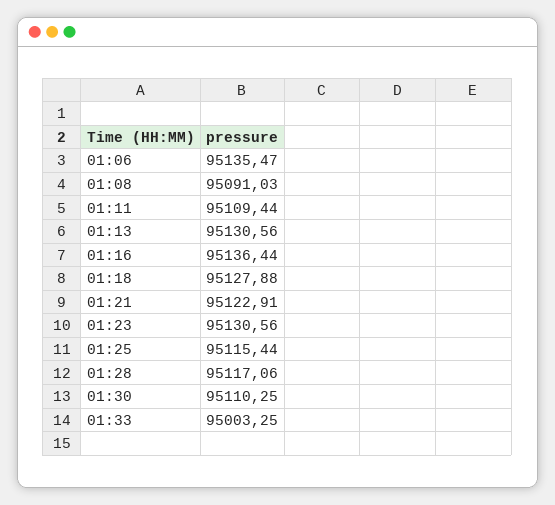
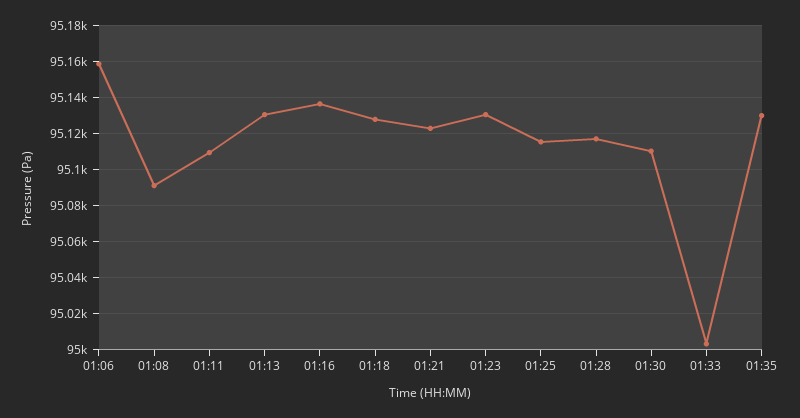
01:06: 95135.47 -> 95160
01:35: none -> 95130

